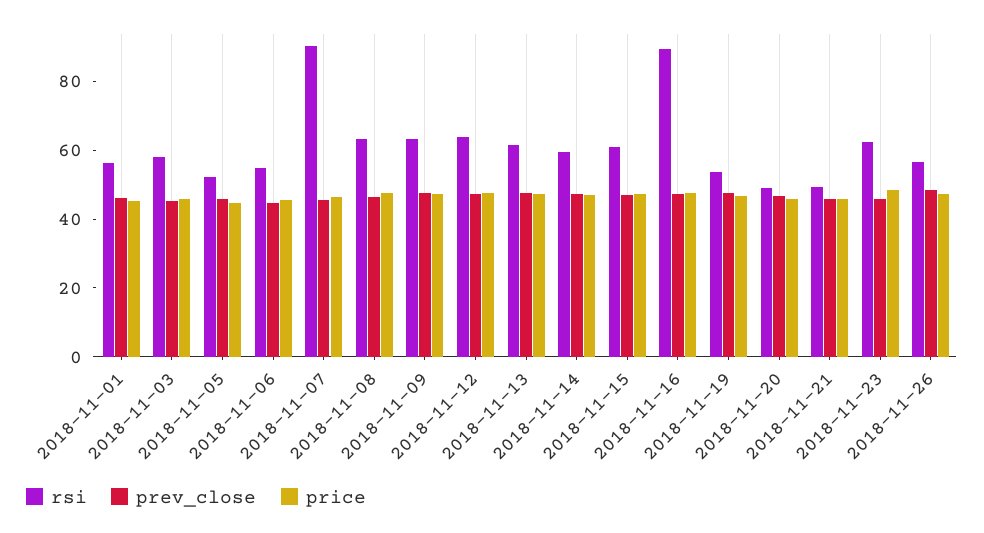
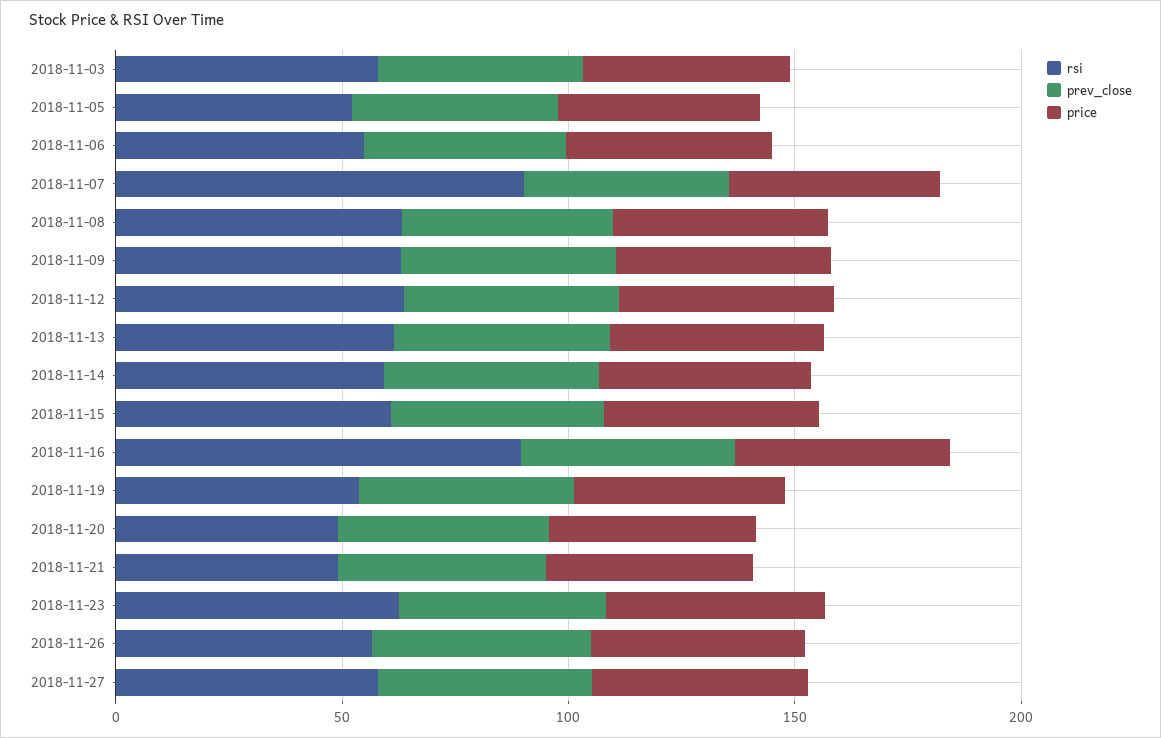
rsi, 2018-11-01: 55 -> none
prev_close, 2018-11-01: 45 -> none
price, 2018-11-01: 45 -> none
rsi, 2018-11-27: none -> 60
prev_close, 2018-11-27: none -> 50
price, 2018-11-27: none -> 50

